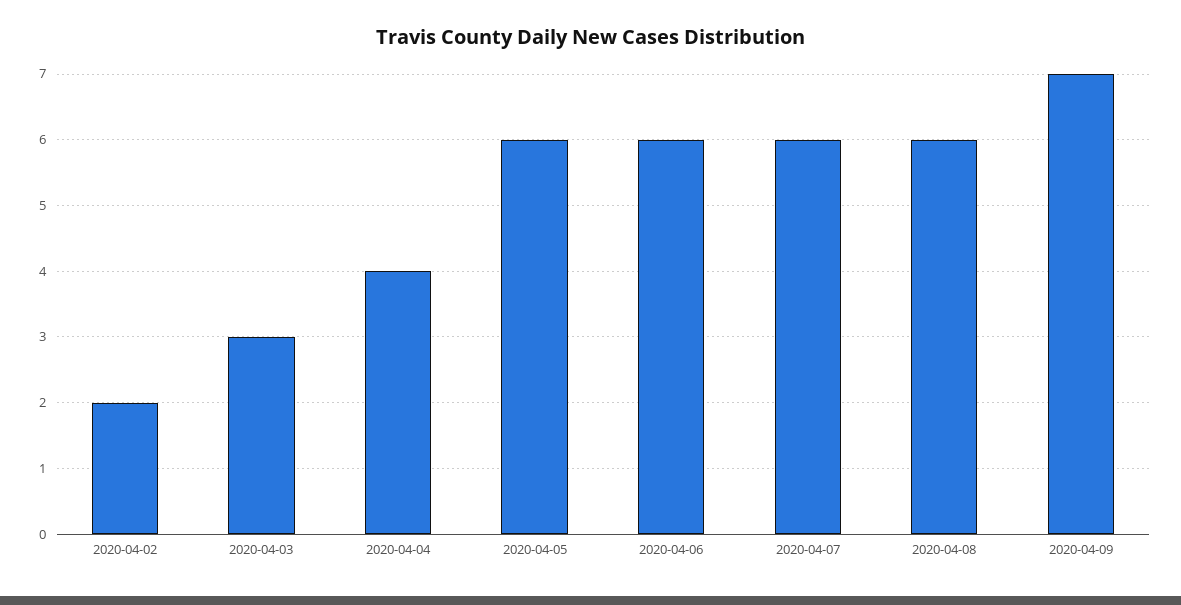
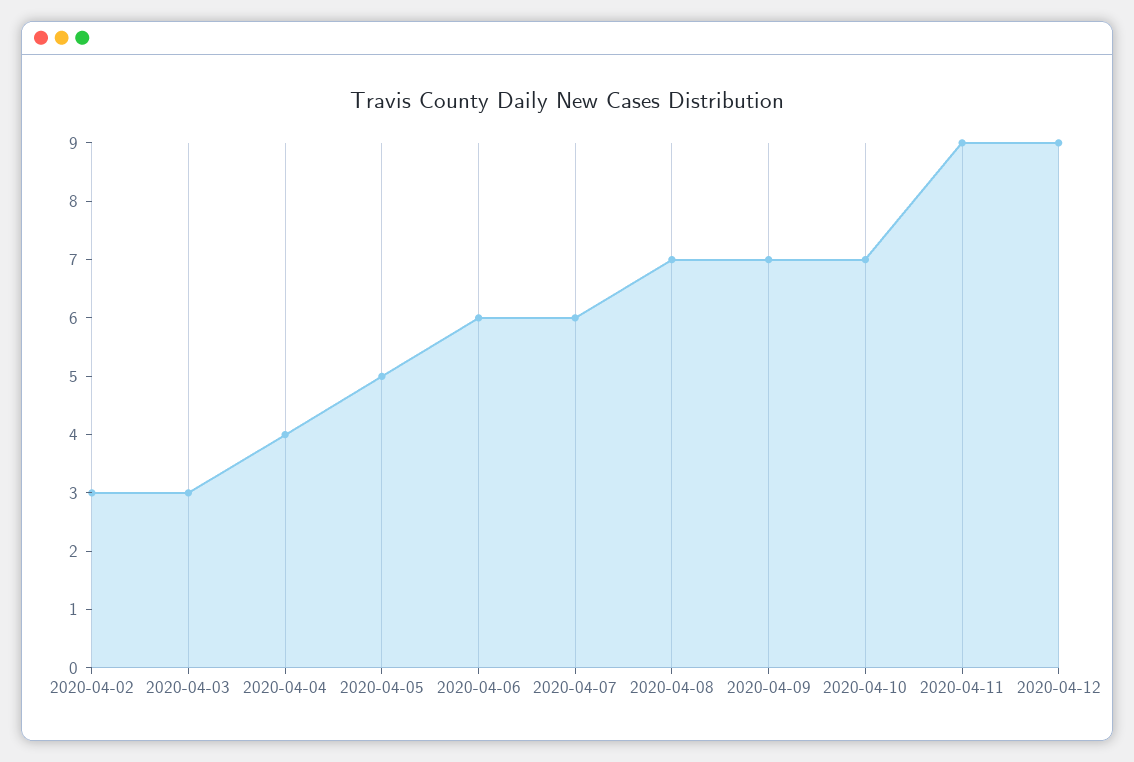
2020-04-02: 2 -> 3
2020-04-05: 6 -> 5
2020-04-08: 6 -> 7
2020-04-10: none -> 7
2020-04-11: none -> 9
2020-04-12: none -> 9

